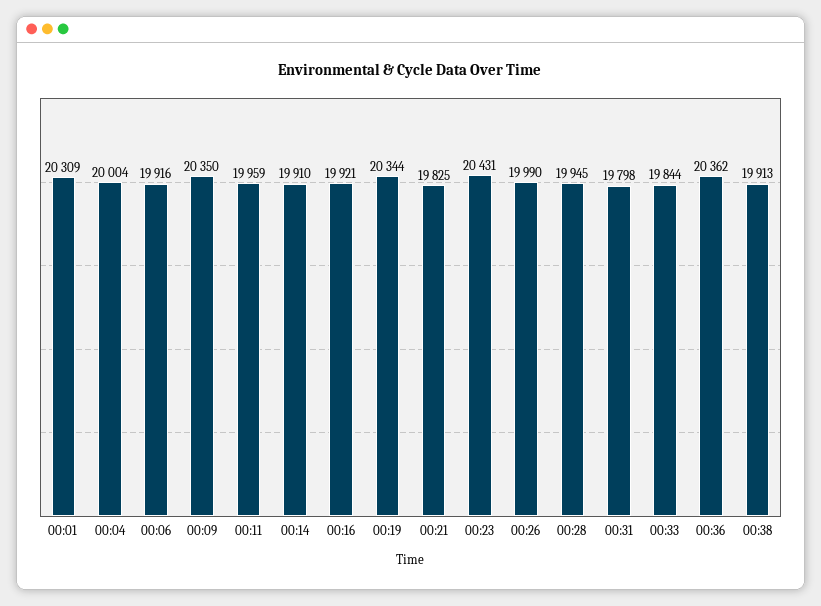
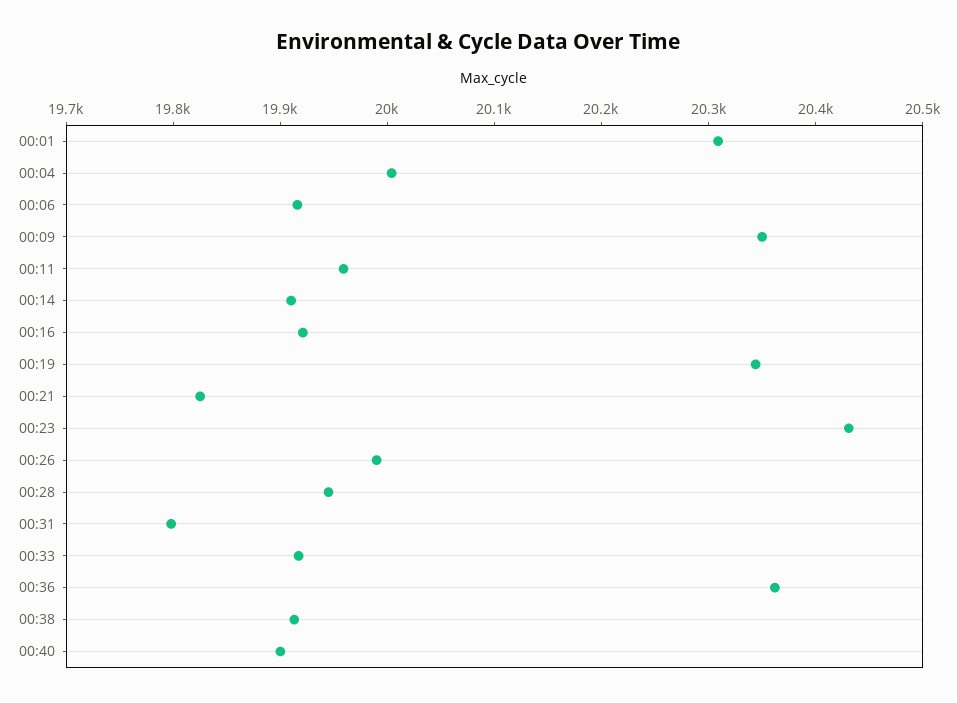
00:33: 19844 -> 19920
00:40: none -> 19900

